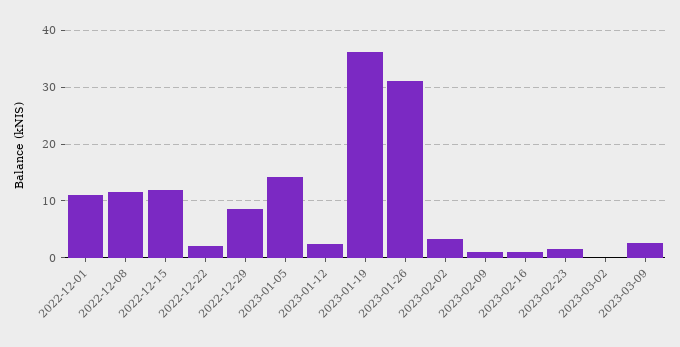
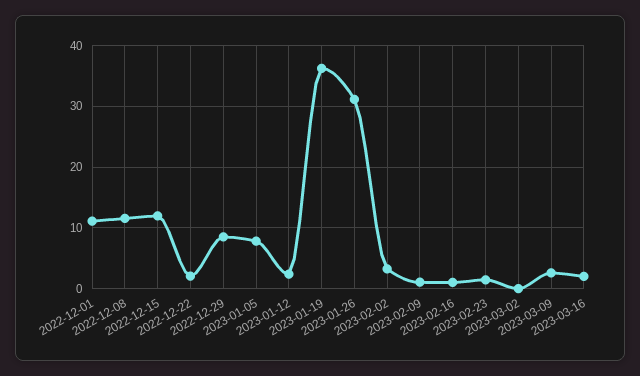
2023-01-05: 14 -> 8
2023-03-16: none -> 2

